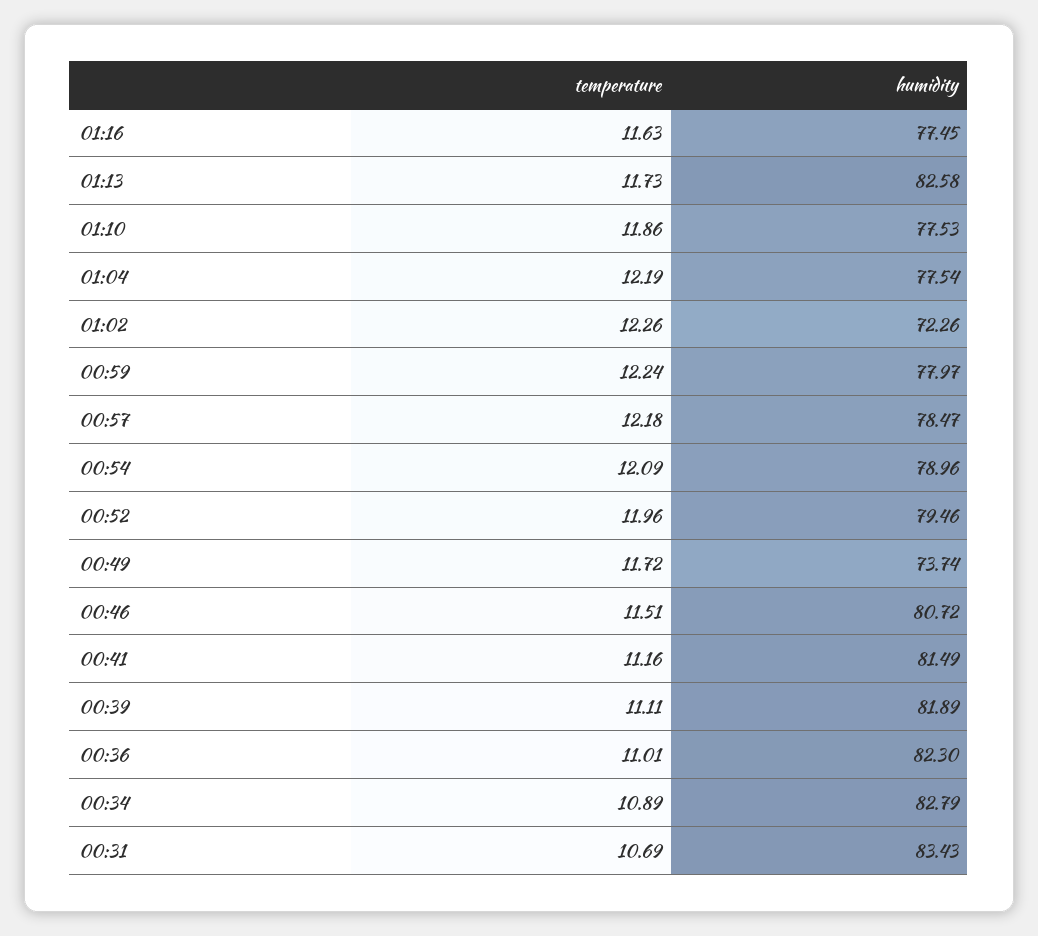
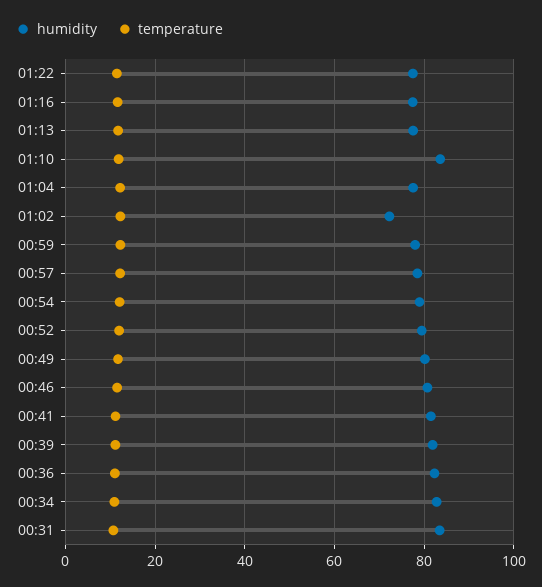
humidity, 01:13: 82.58 -> 78
humidity, 01:10: 77.53 -> 84
humidity, 00:49: 73.74 -> 80
humidity, 01:22: none -> 78
temperature, 01:22: none -> 12

